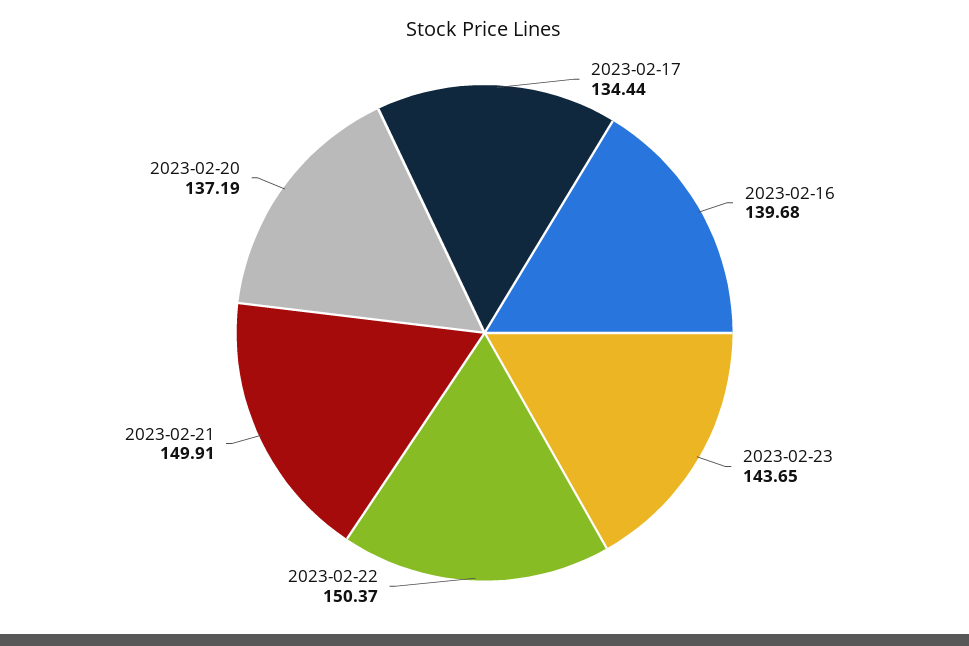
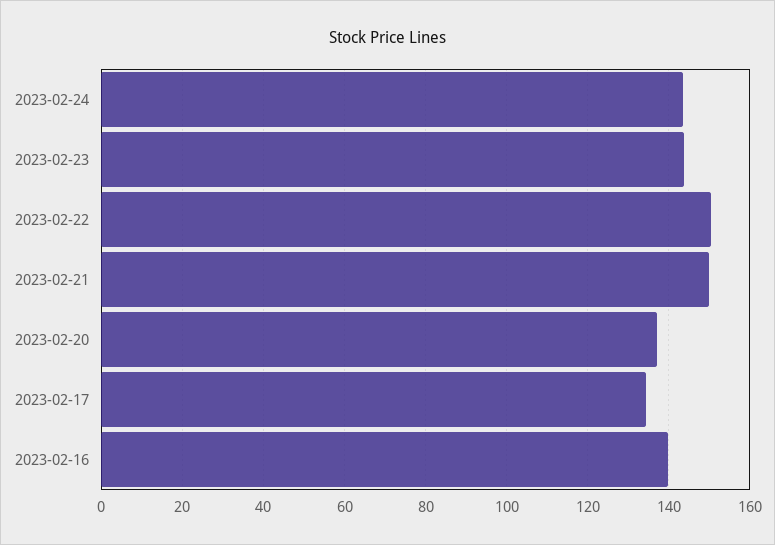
2023-02-24: none -> 144

